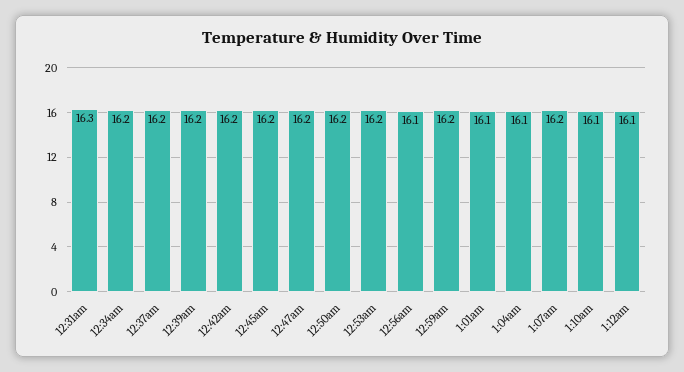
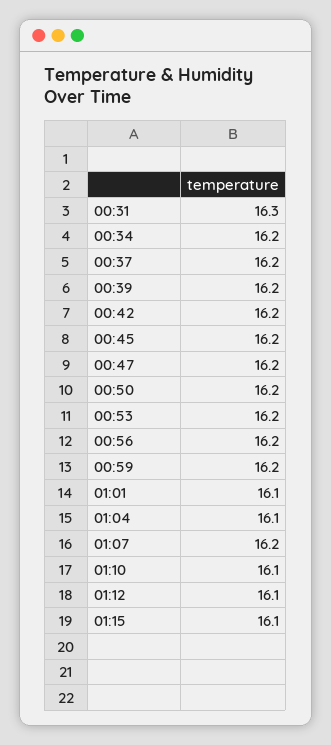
12:56am: 16.1 -> 16.2
01:15: none -> 16.1

